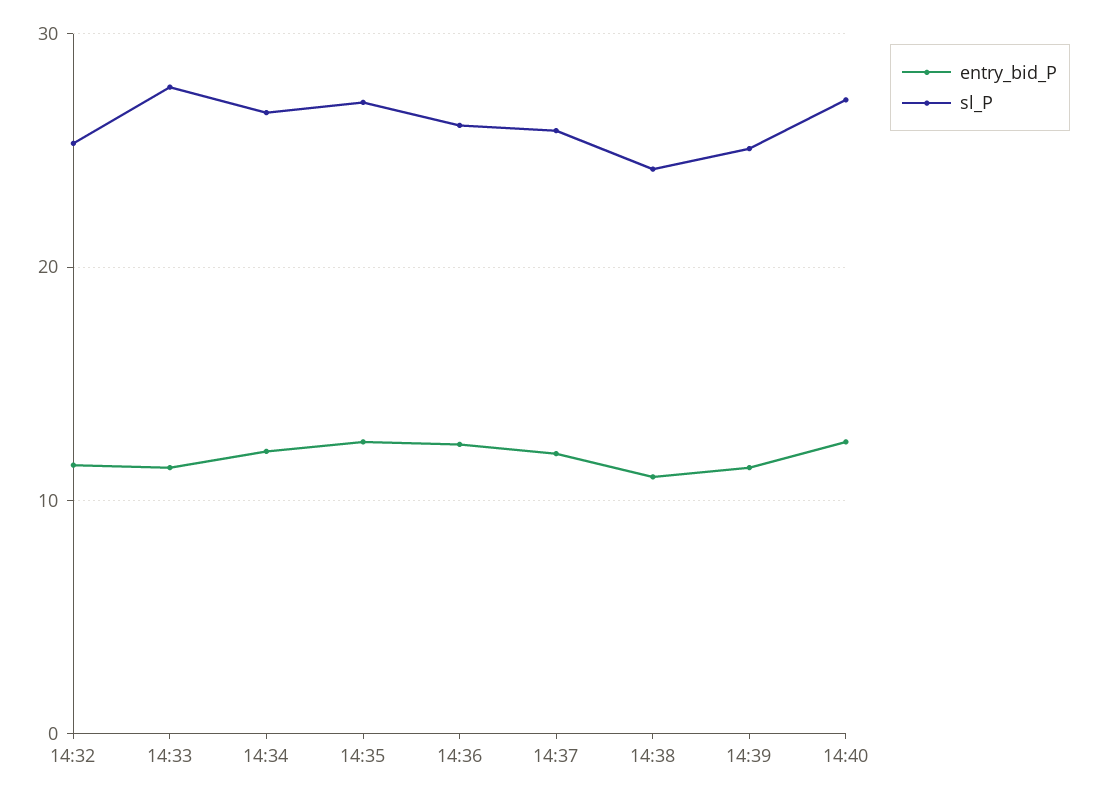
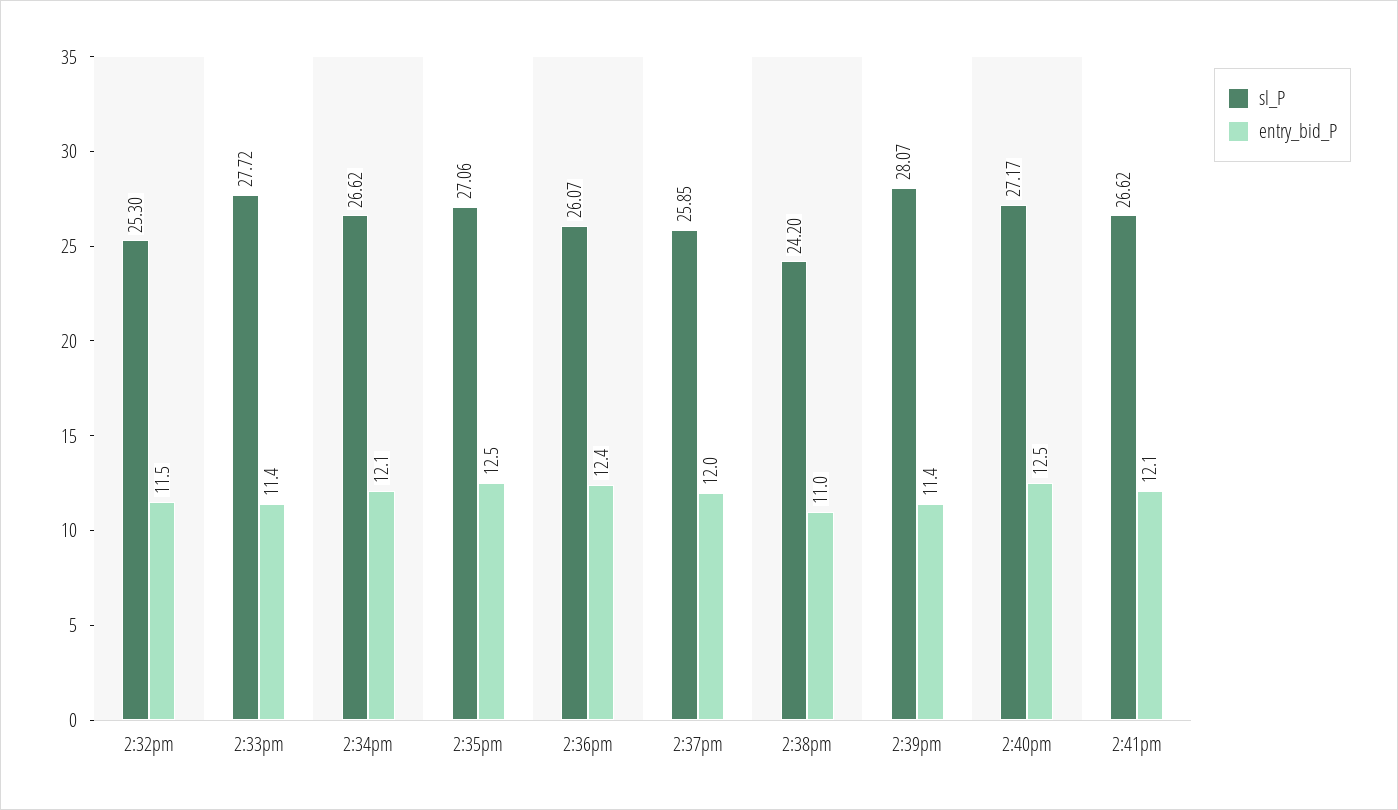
sl_P, 14:39: 25 -> 28.07
sl_P, 2:41pm: none -> 26.62
entry_bid_P, 2:41pm: none -> 12.1

